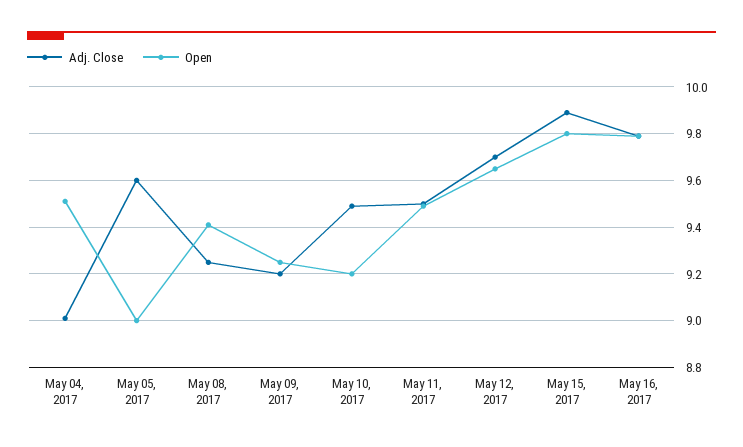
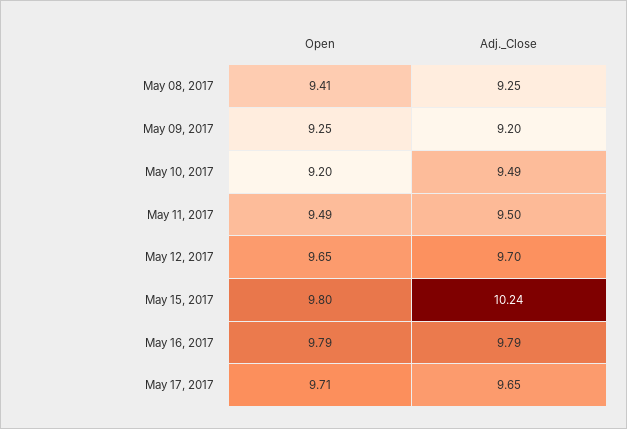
Adj. Close, May 04, 2017: 9 -> none
Open, May 04, 2017: 9.5 -> none
Adj. Close, May 05, 2017: 9.6 -> none
Open, May 05, 2017: 9 -> none
Adj. Close, May 15, 2017: 9.9 -> 10.24
Open, May 17, 2017: none -> 9.71
Adj. Close, May 17, 2017: none -> 9.65

